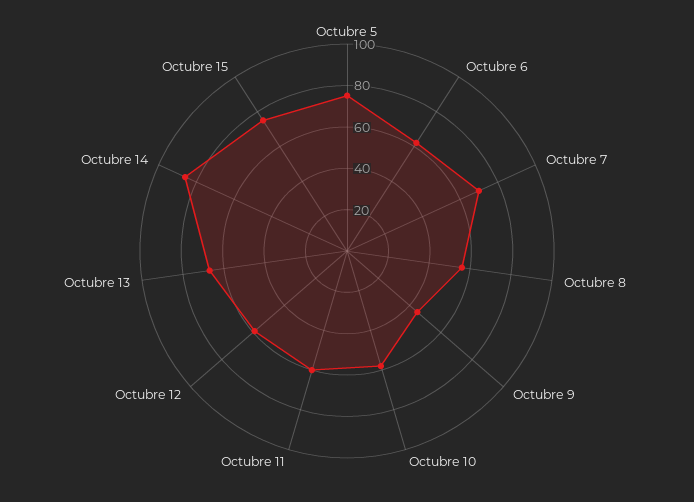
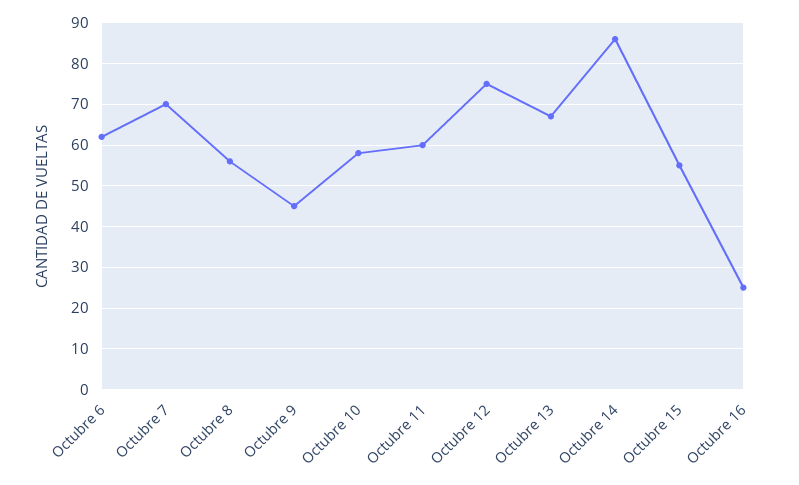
Octubre 5: 75 -> none
Octubre 12: 60 -> 75
Octubre 15: 75 -> 55
Octubre 16: none -> 25

